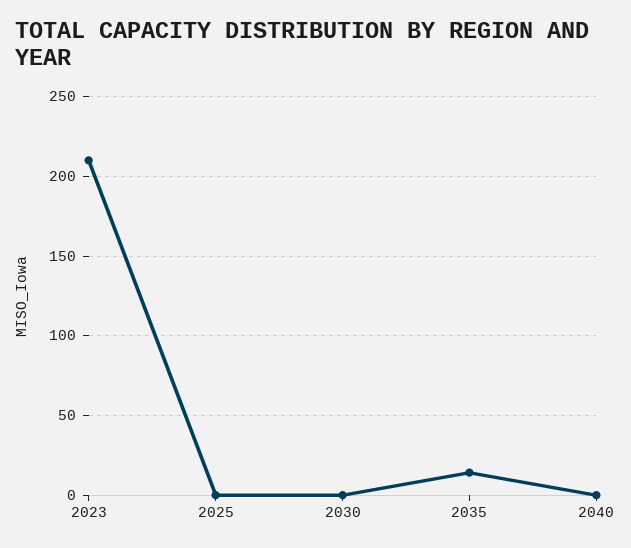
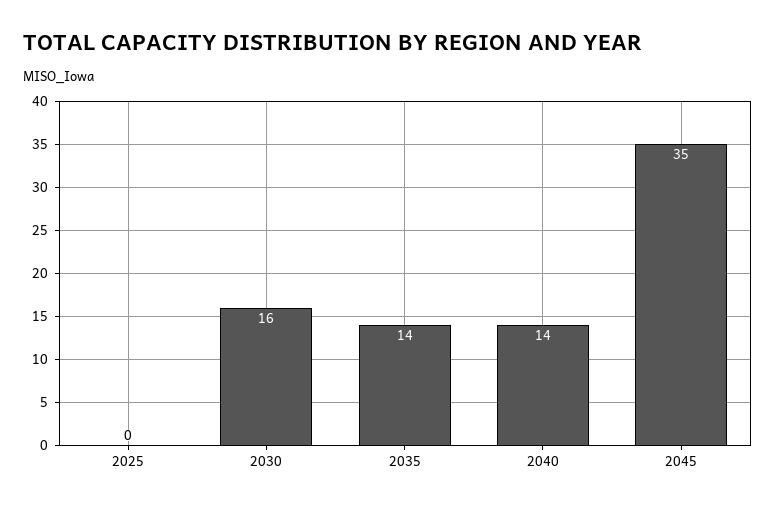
2023: 210 -> none
2030: 0 -> 16
2040: 0 -> 14
2045: none -> 35

